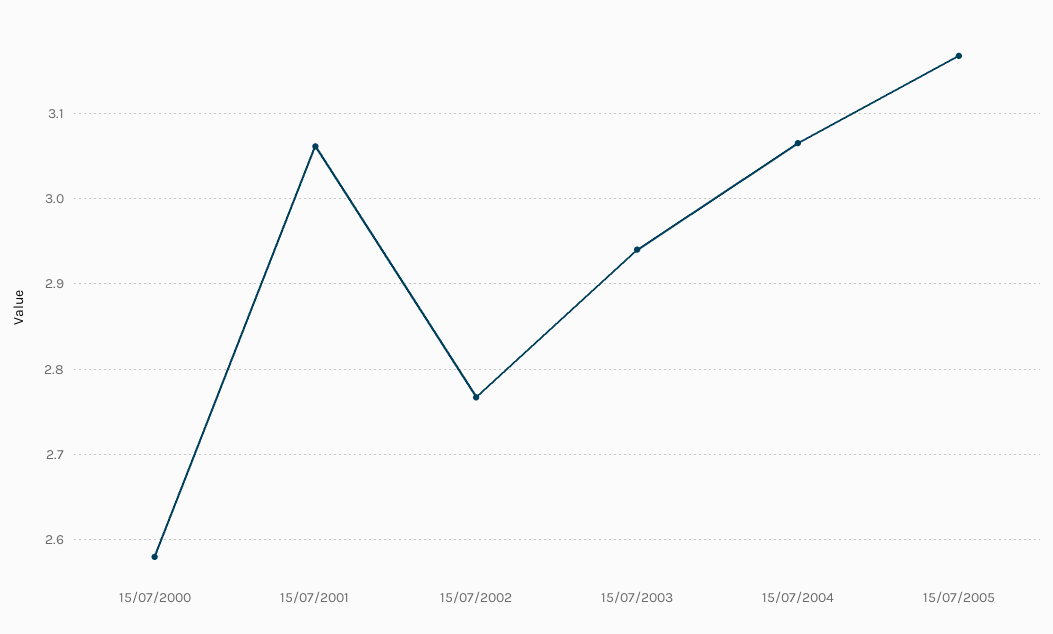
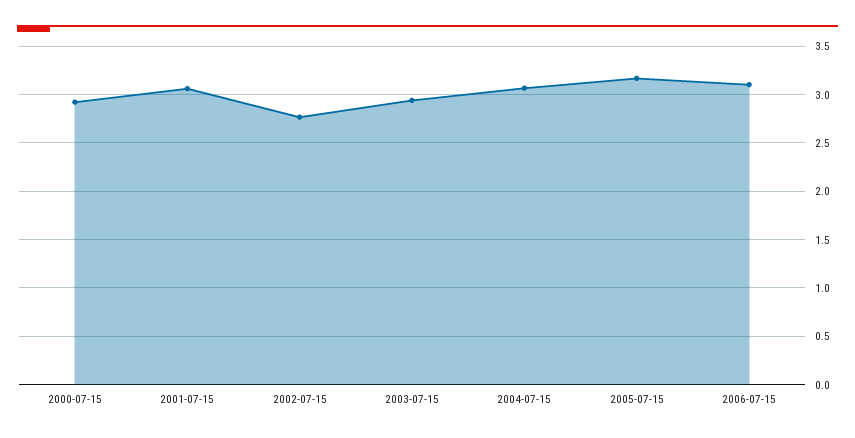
15/07/2000: 2.58 -> 2.9
2006-07-15: none -> 3.1

